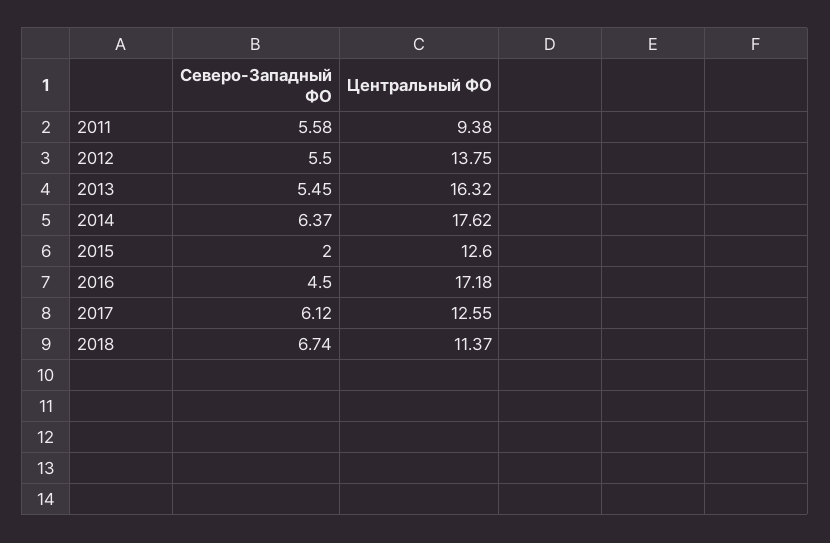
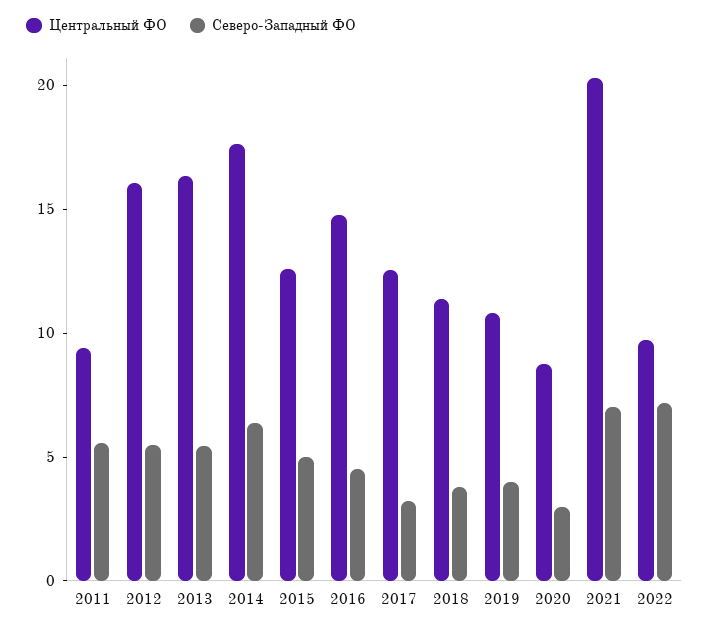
Центральный ФО, 2012: 13.75 -> 16
Северо-Западный ФО, 2015: 2 -> 5
Центральный ФО, 2016: 17.18 -> 15
Северо-Западный ФО, 2017: 6.12 -> 3
Северо-Западный ФО, 2018: 6.74 -> 4
Центральный ФО, 2019: none -> 11
Северо-Западный ФО, 2019: none -> 4
Центральный ФО, 2020: none -> 9
Северо-Западный ФО, 2020: none -> 3
Центральный ФО, 2021: none -> 20
Северо-Западный ФО, 2021: none -> 7
Центральный ФО, 2022: none -> 10
Северо-Западный ФО, 2022: none -> 7

